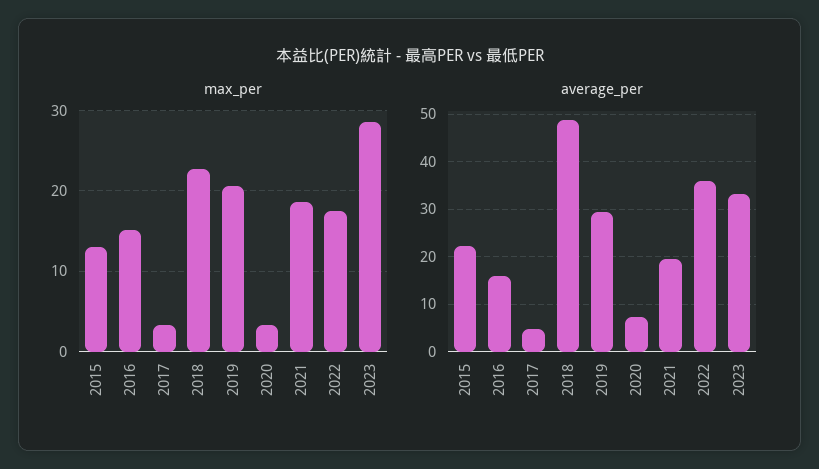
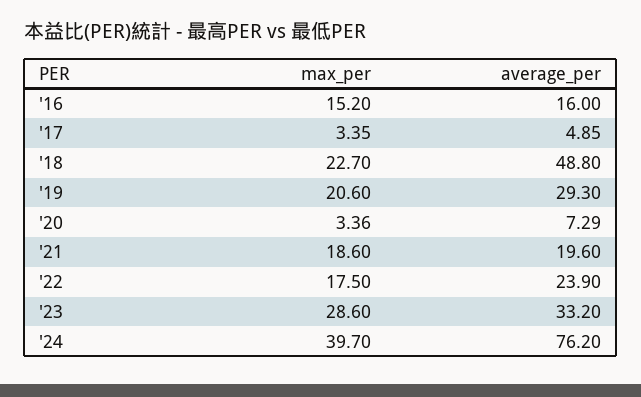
max_per, 2015: 13 -> none
average_per, 2015: 22 -> none
average_per, 2022: 36 -> 23.9
max_per, '24: none -> 39.7
average_per, '24: none -> 76.2

